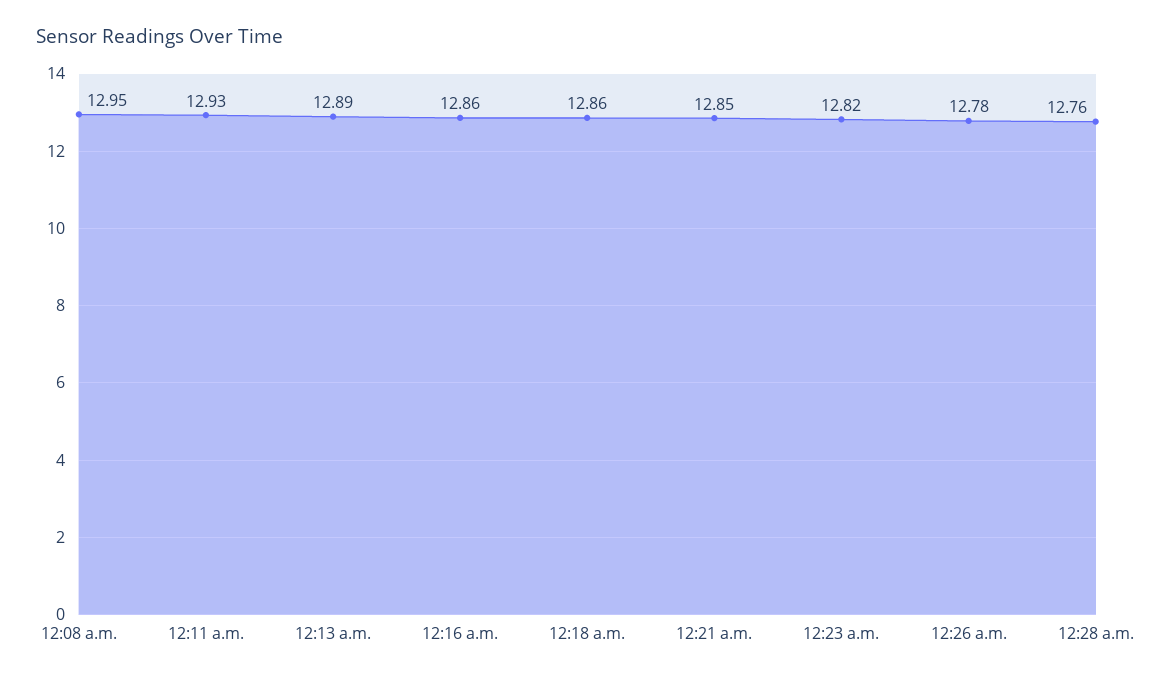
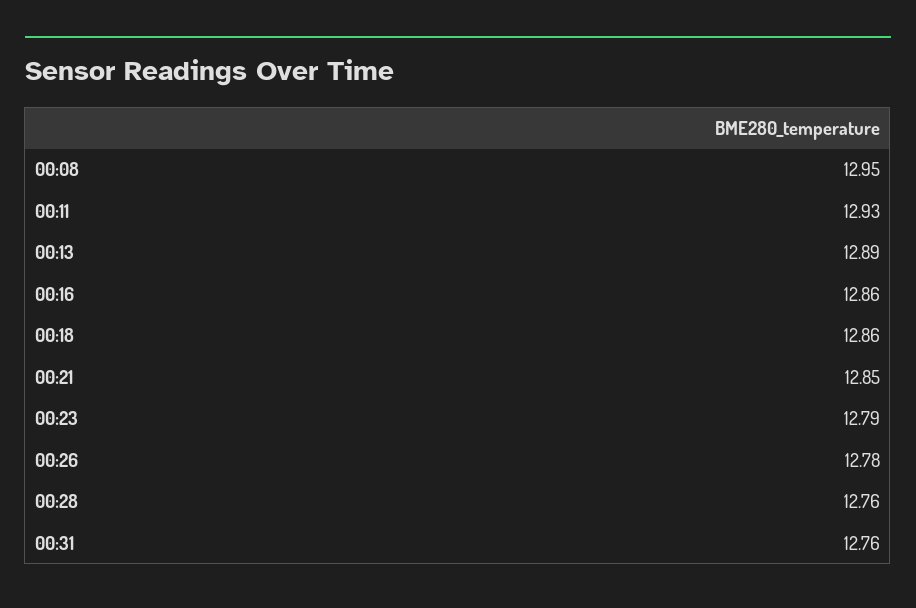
12:23 a.m.: 12.82 -> 12.79
00:31: none -> 12.76

